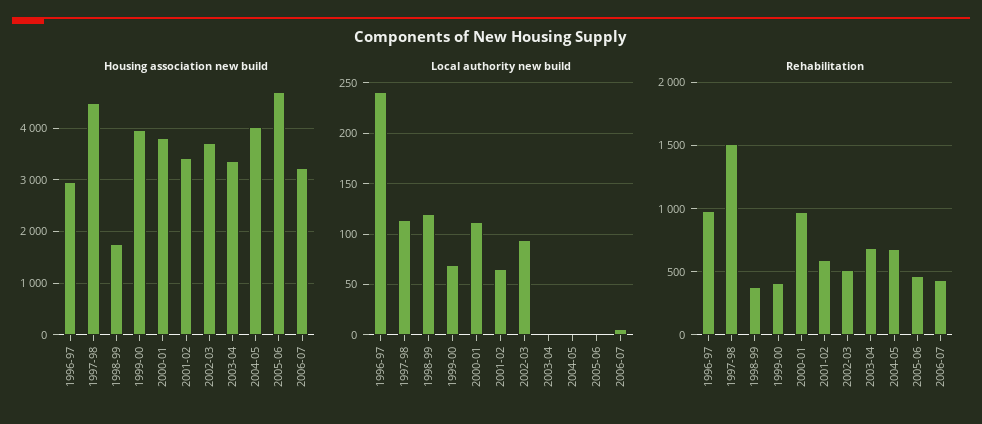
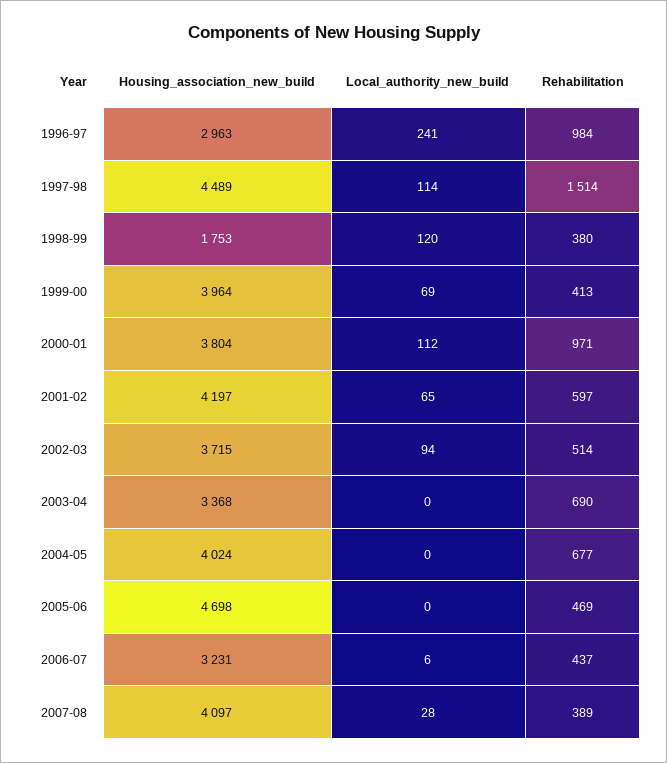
Housing association new build, 2001-02: 3400 -> 4197
Housing association new build, 2007-08: none -> 4097
Local authority new build, 2007-08: none -> 28
Rehabilitation, 2007-08: none -> 389

